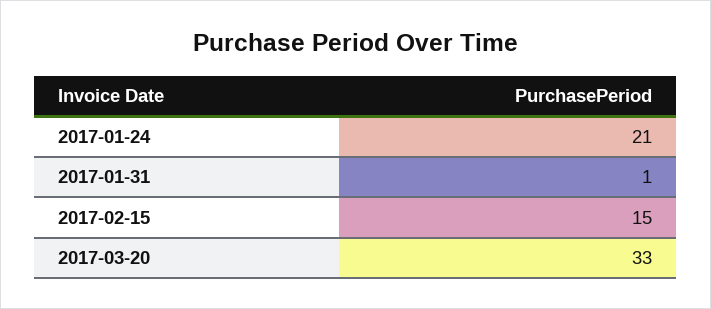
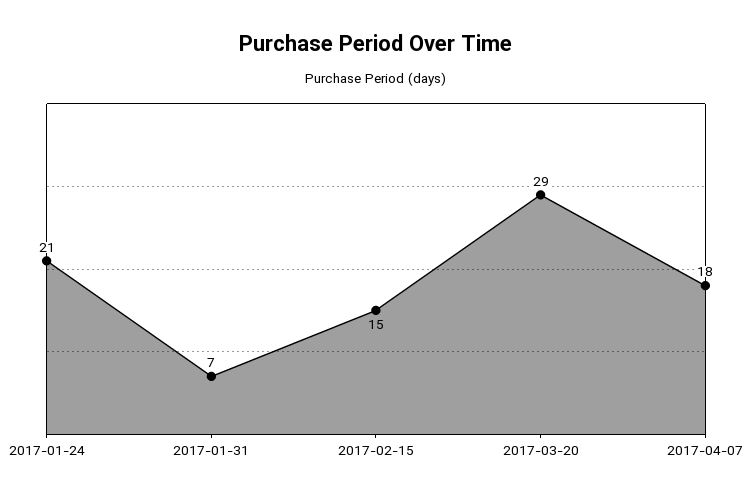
2017-01-31: 1 -> 7
2017-03-20: 33 -> 29
2017-04-07: none -> 18

